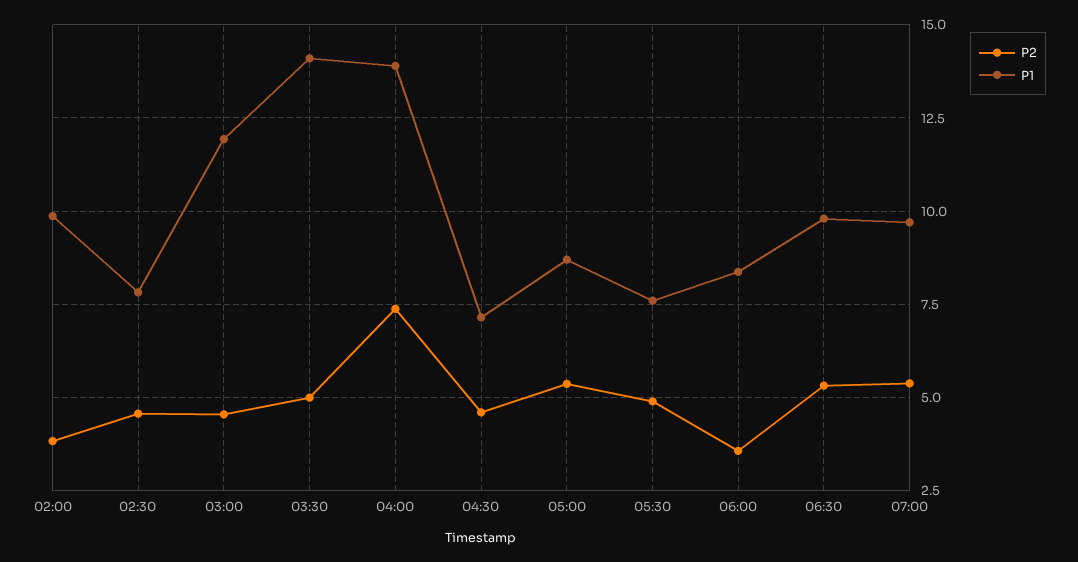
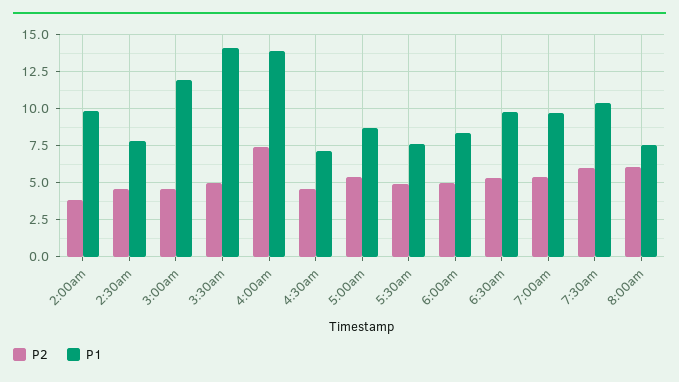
P2, 06:00: 3.5 -> 5
P2, 7:30am: none -> 6
P1, 7:30am: none -> 10.5
P2, 8:00am: none -> 6
P1, 8:00am: none -> 7.5

